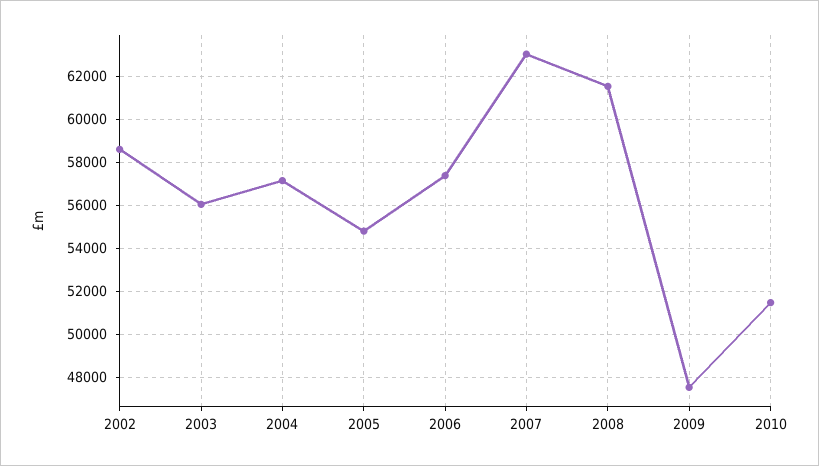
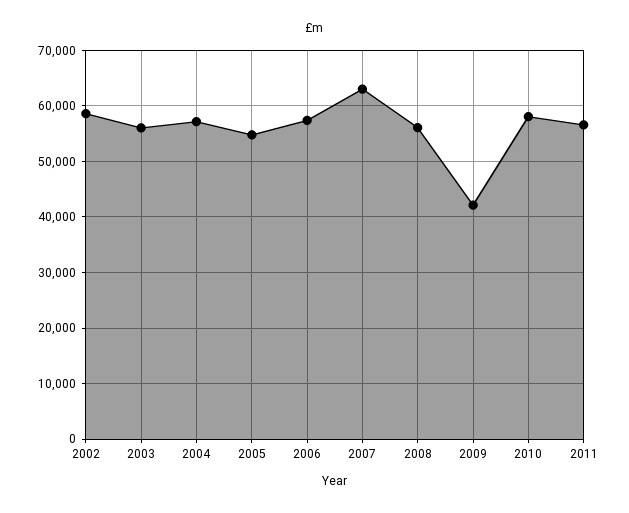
2008: 61500 -> 56000
2009: 47500 -> 42000
2010: 51500 -> 58000
2011: none -> 56000

